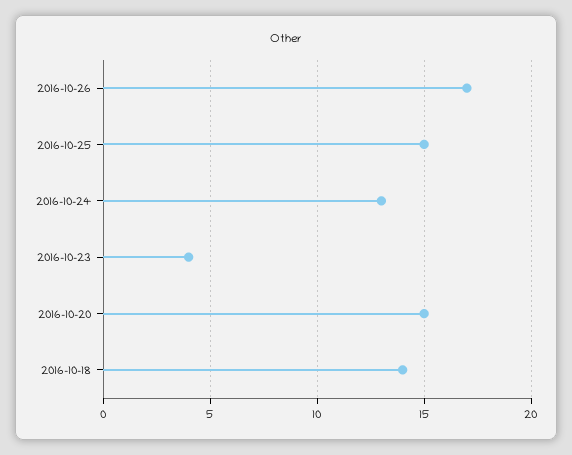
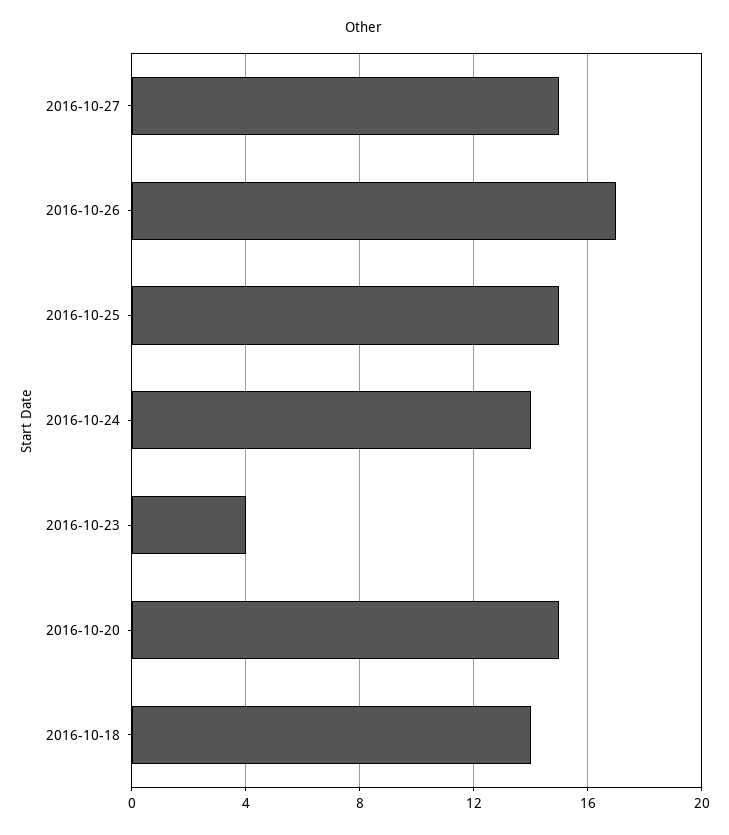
2016-10-24: 13 -> 14
2016-10-27: none -> 15

